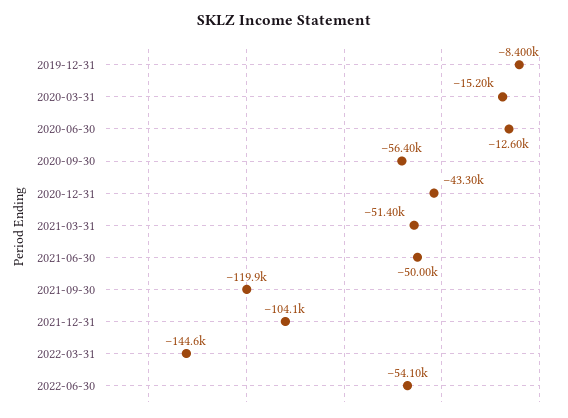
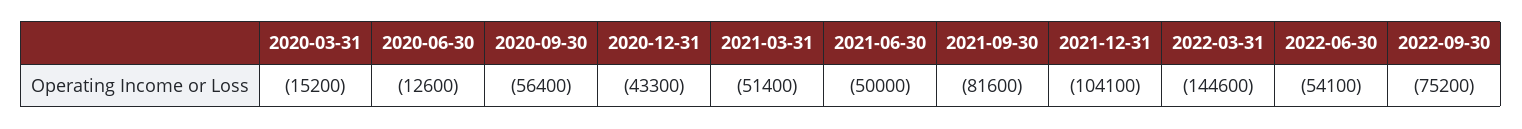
2019-12-31: -8400 -> none
2021-09-30: -119900 -> -81600
2022-09-30: none -> -75200

